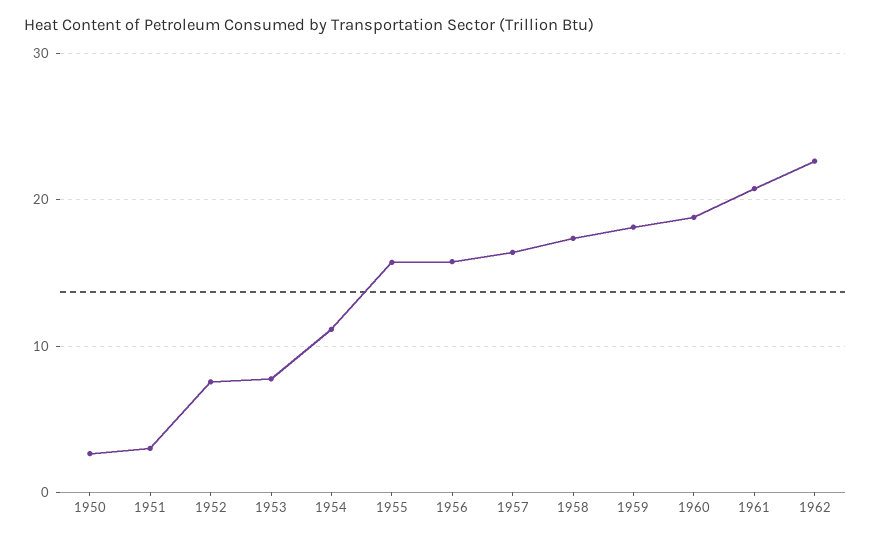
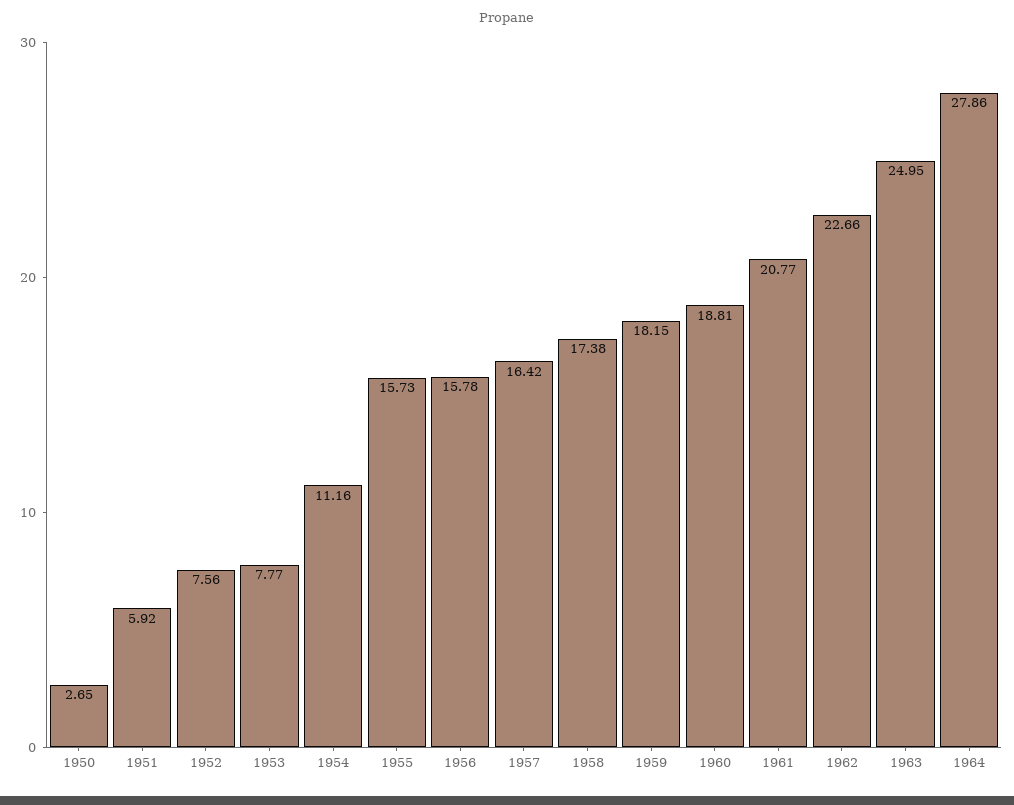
1951: 3 -> 5.92
1963: none -> 24.95
1964: none -> 27.86

